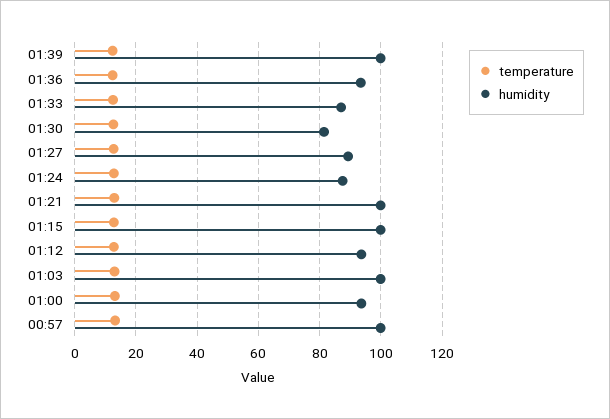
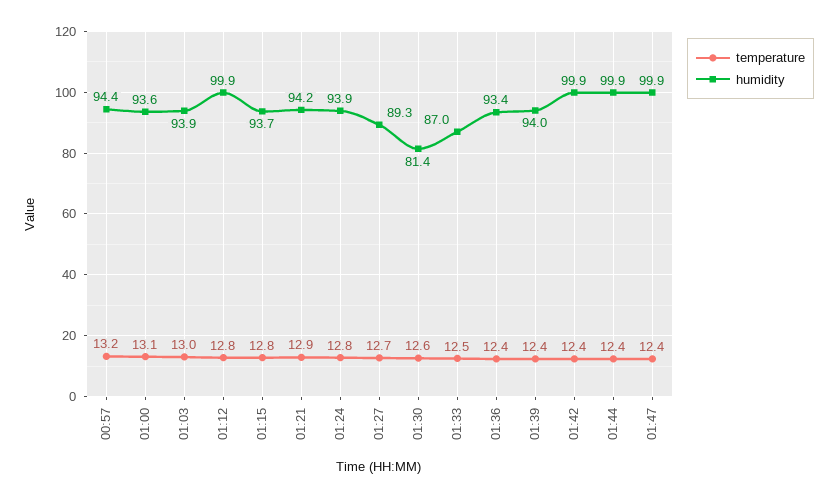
humidity, 01:39: 100 -> 94
humidity, 01:24: 88 -> 93.9
humidity, 01:21: 100 -> 94.2
humidity, 01:15: 100 -> 93.7
humidity, 01:12: 94 -> 99.9
humidity, 01:03: 100 -> 93.9
humidity, 00:57: 100 -> 94.4
temperature, 01:42: none -> 12.4
humidity, 01:42: none -> 99.9
temperature, 01:44: none -> 12.4
humidity, 01:44: none -> 99.9
temperature, 01:47: none -> 12.4
humidity, 01:47: none -> 99.9

